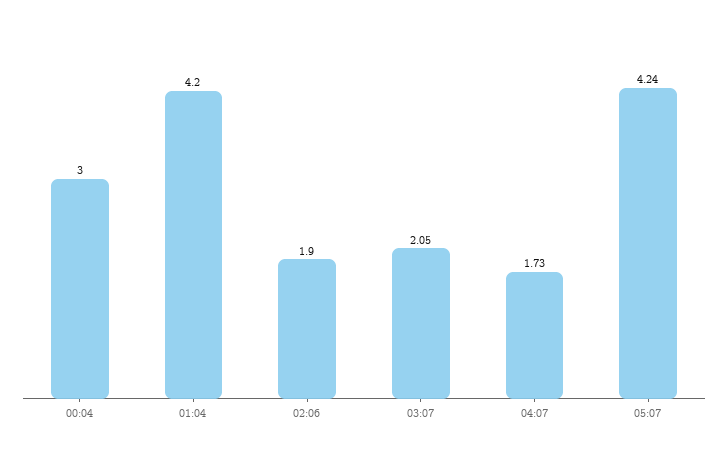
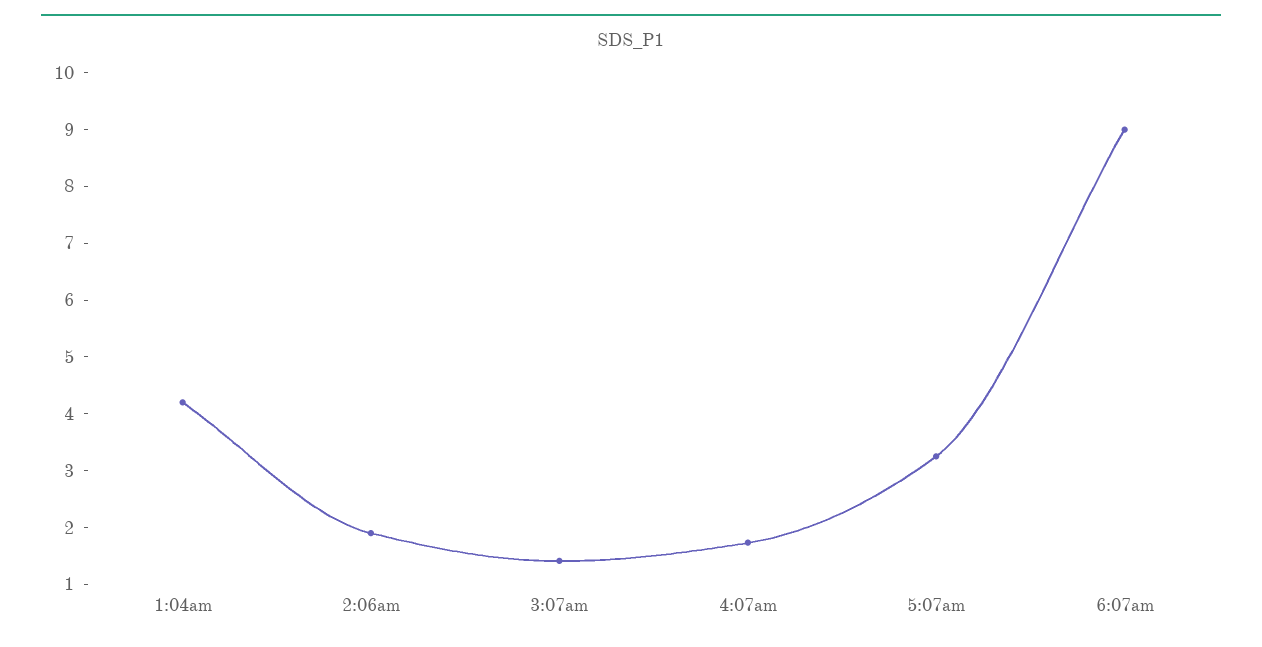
00:04: 3 -> none
03:07: 2.05 -> 1.4
05:07: 4.24 -> 3.2
6:07am: none -> 9

